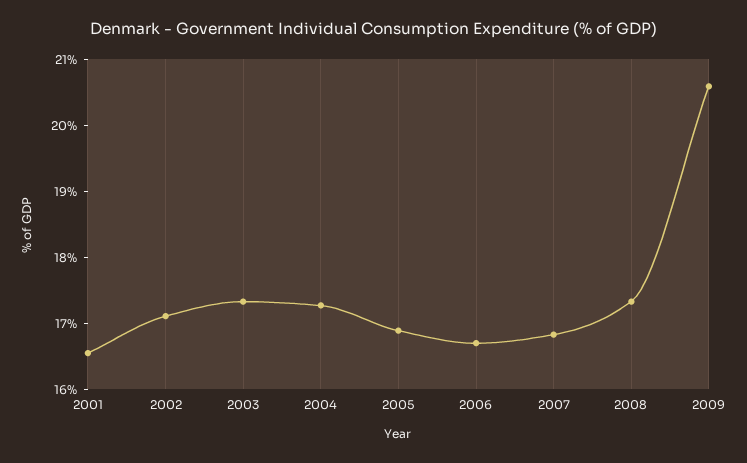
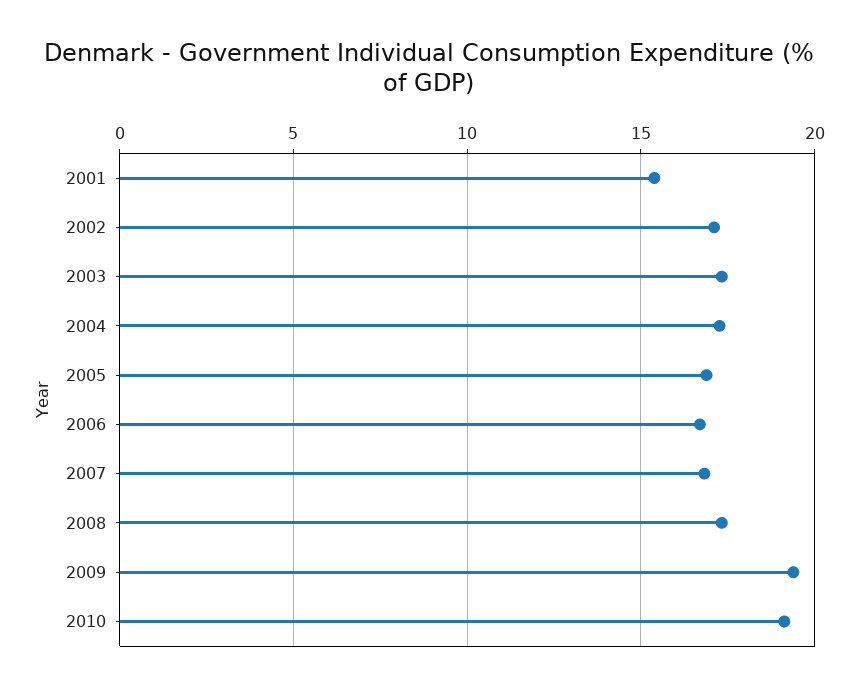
2001: 16.6 -> 15.5
2009: 20.6 -> 19.5
2010: none -> 19

